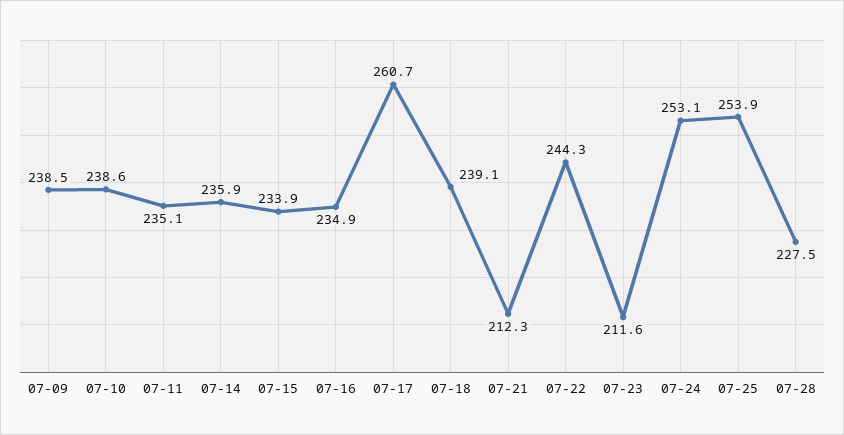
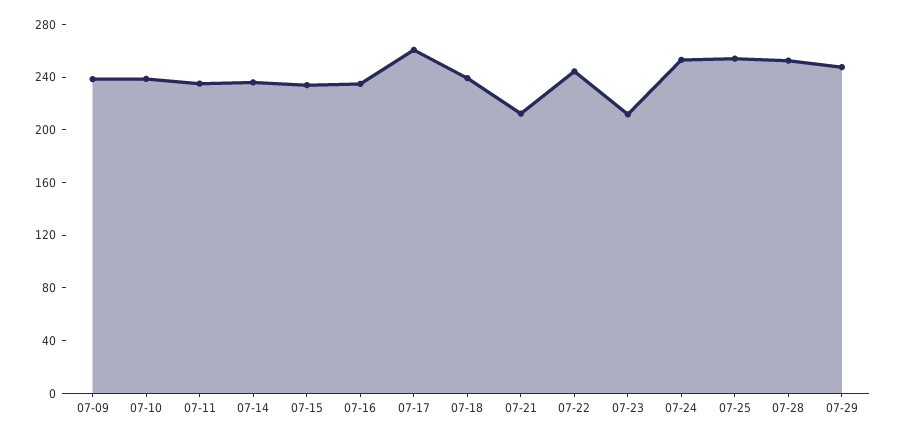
07-28: 227.5 -> 250
07-29: none -> 250

